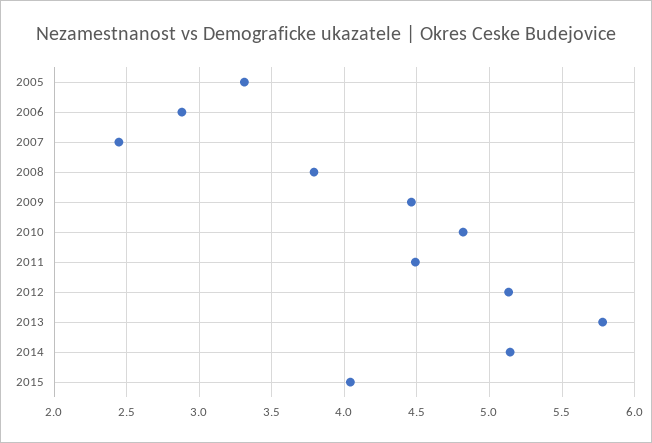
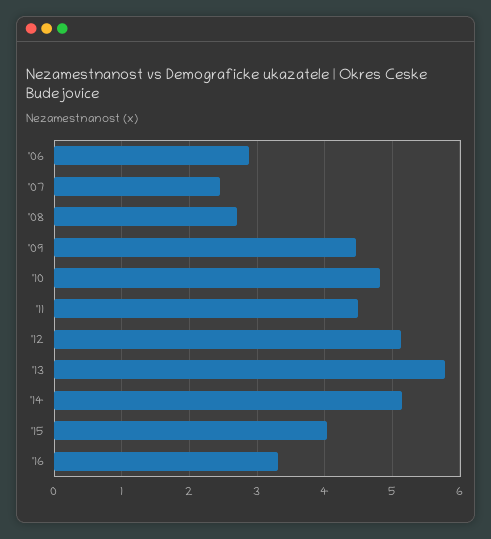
2005: 3.3 -> none
2008: 3.8 -> 2.7
'16: none -> 3.3

